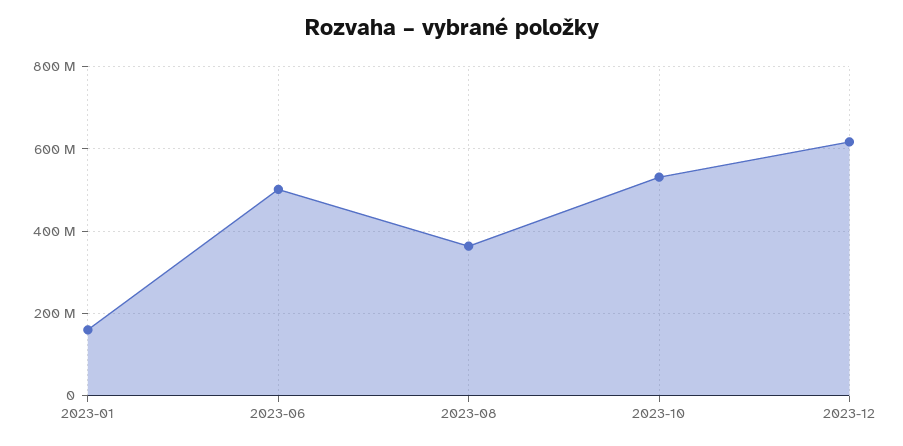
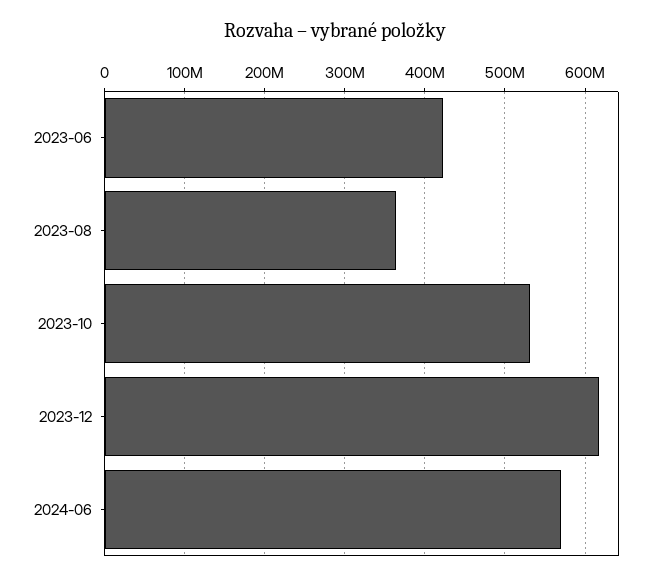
2023-01: 160000000 -> none
2023-06: 500000000 -> 420000000
2024-06: none -> 570000000

